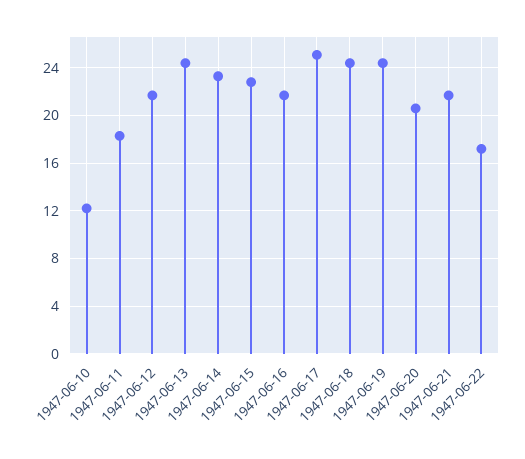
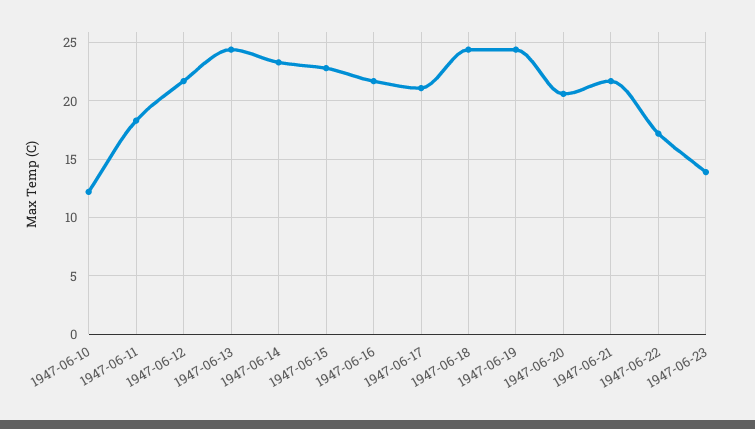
1947-06-17: 25 -> 21
1947-06-23: none -> 14

